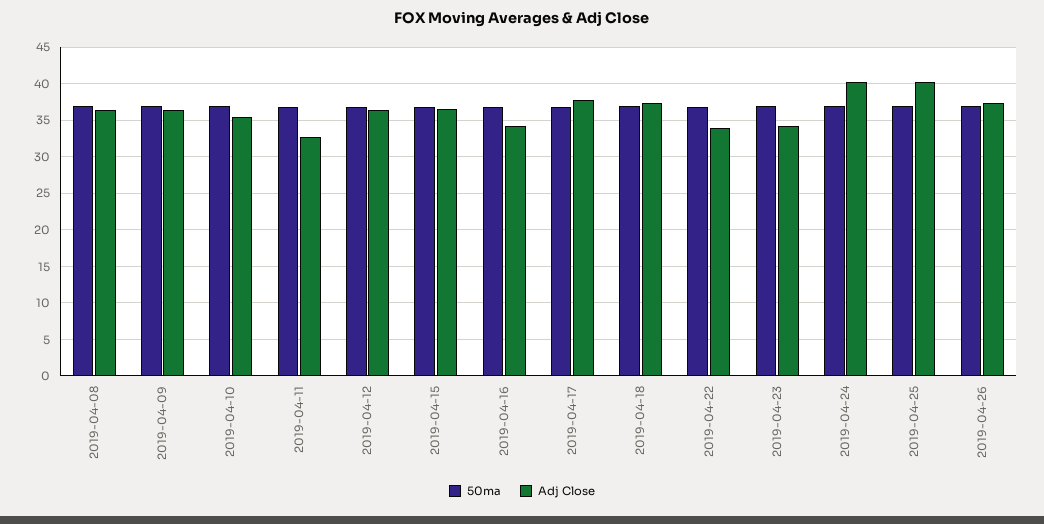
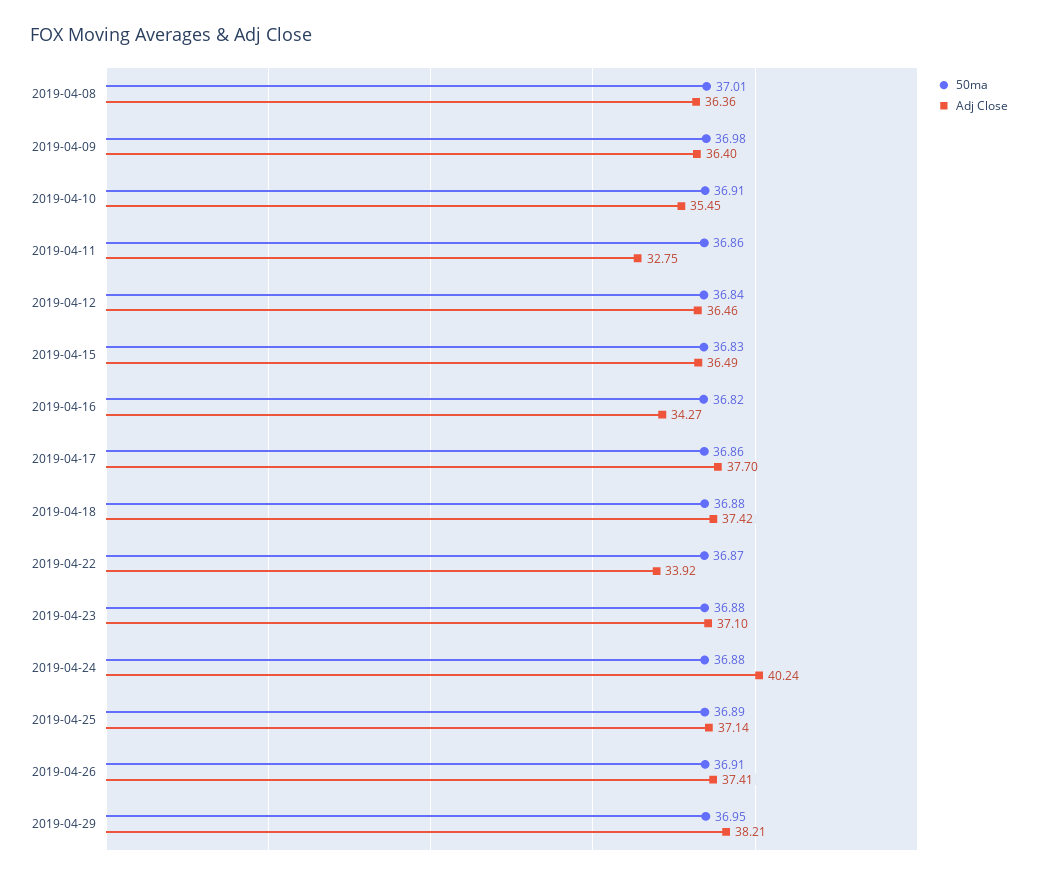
Adj Close, 2019-04-23: 34 -> 37.1
Adj Close, 2019-04-25: 40 -> 37.14
50ma, 2019-04-29: none -> 36.95
Adj Close, 2019-04-29: none -> 38.21

